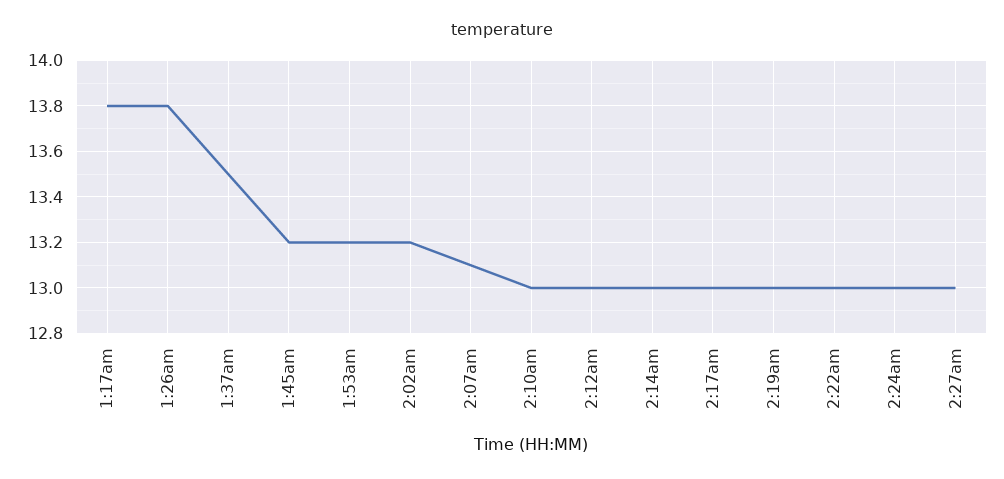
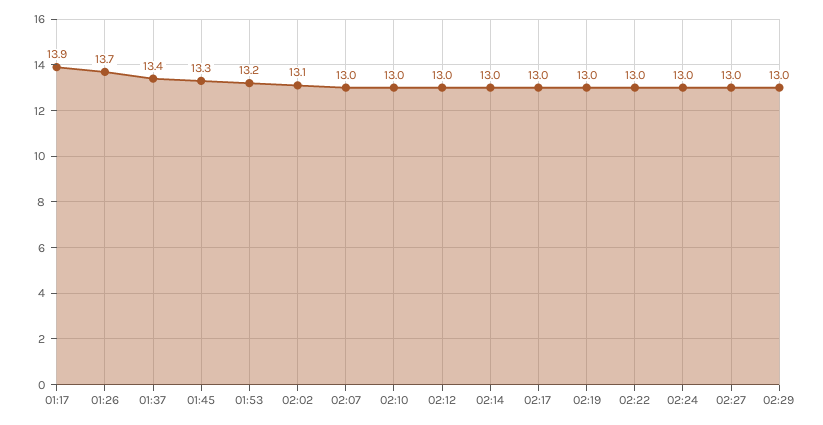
1:17am: 13.8 -> 13.9
1:26am: 13.8 -> 13.7
1:37am: 13.5 -> 13.4
1:45am: 13.2 -> 13.3
2:02am: 13.2 -> 13.1
2:07am: 13.1 -> 13
02:29: none -> 13

